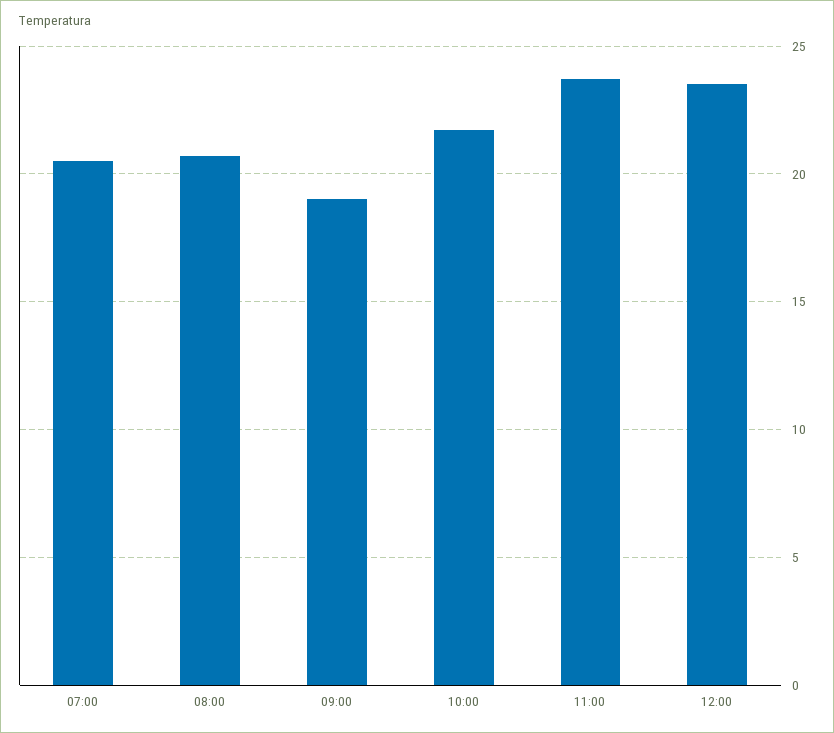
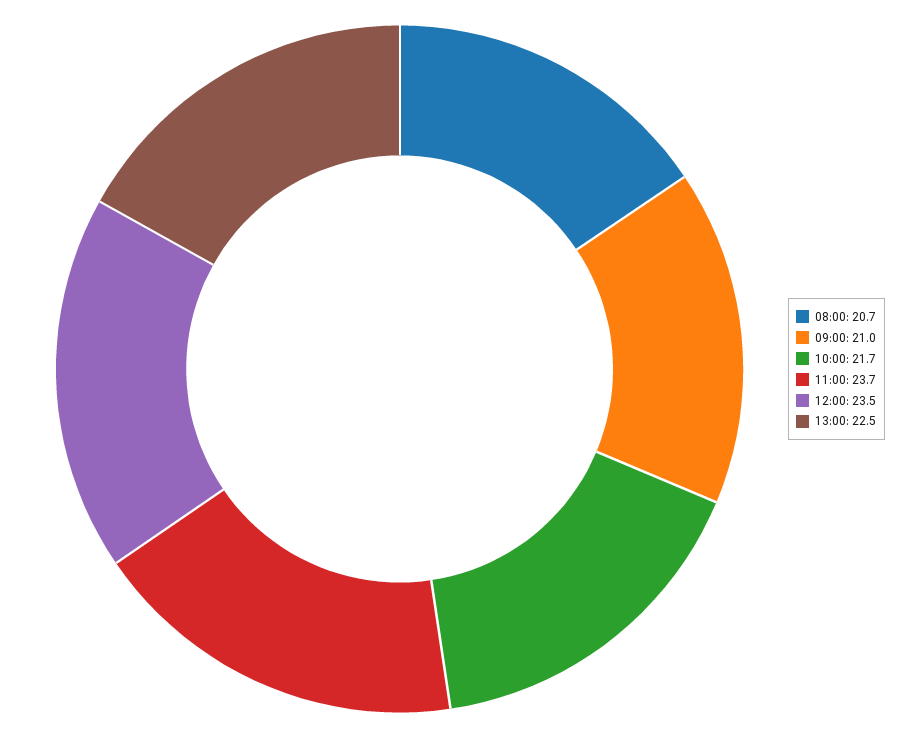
07:00: 20.5 -> none
09:00: 19 -> 21
13:00: none -> 22.5

